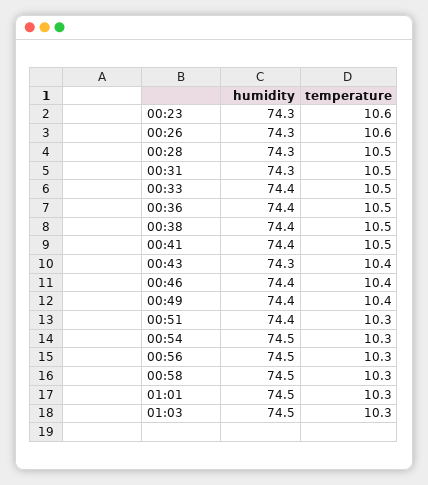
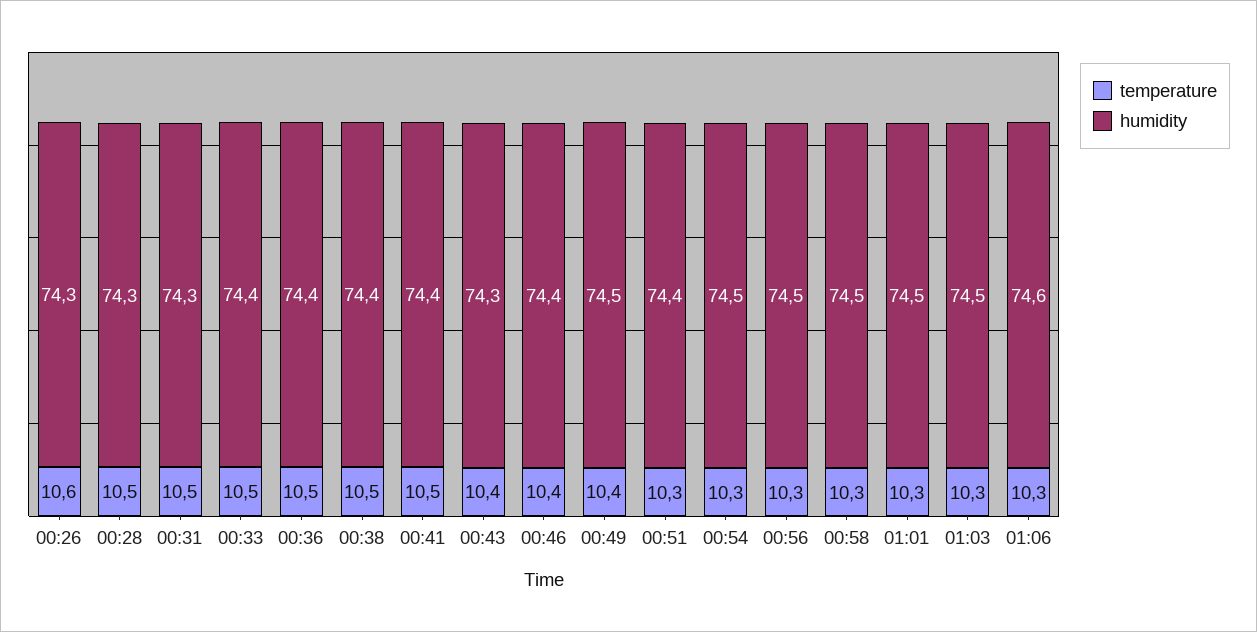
humidity, 00:23: 74.3 -> none
temperature, 00:23: 10.6 -> none
humidity, 00:49: 74.4 -> 74.5
temperature, 01:06: none -> 10.3
humidity, 01:06: none -> 74.6

